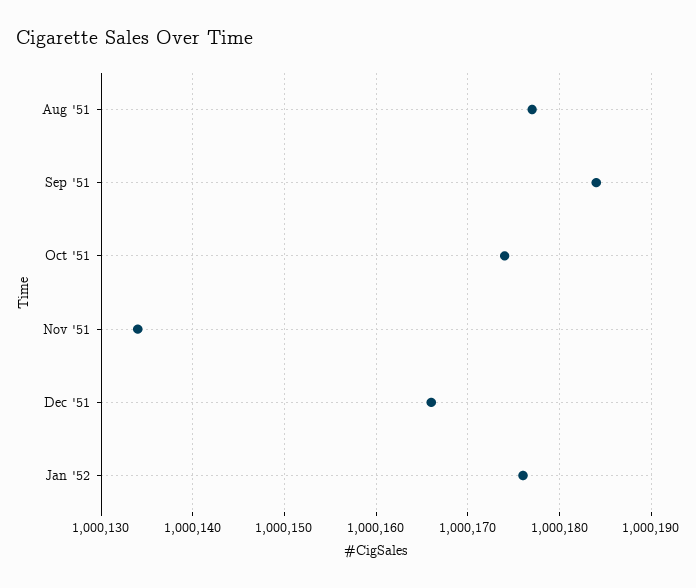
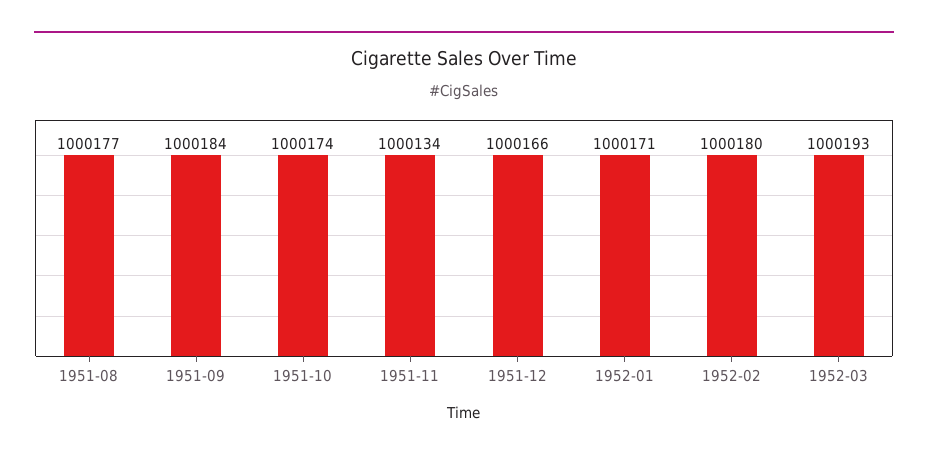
Jan '52: 1000176 -> 1000171
1952-02: none -> 1000180
1952-03: none -> 1000193

